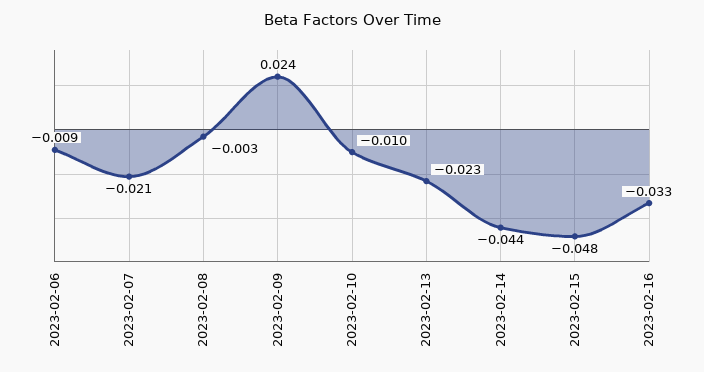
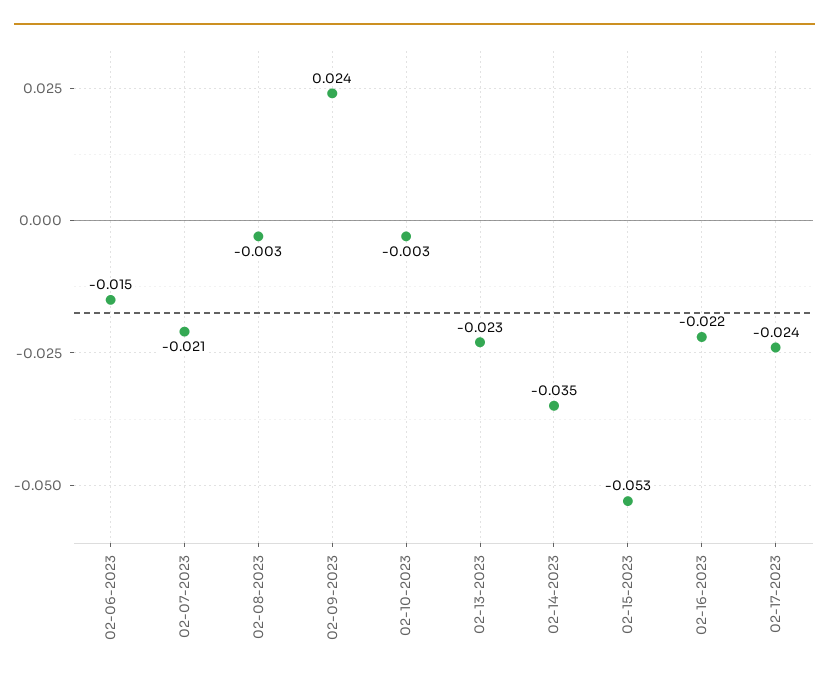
2023-02-06: -0.009 -> -0.015
2023-02-10: -0.01 -> -0.003
2023-02-14: -0.044 -> -0.035
2023-02-15: -0.048 -> -0.053
2023-02-16: -0.033 -> -0.022
02-17-2023: none -> -0.024

